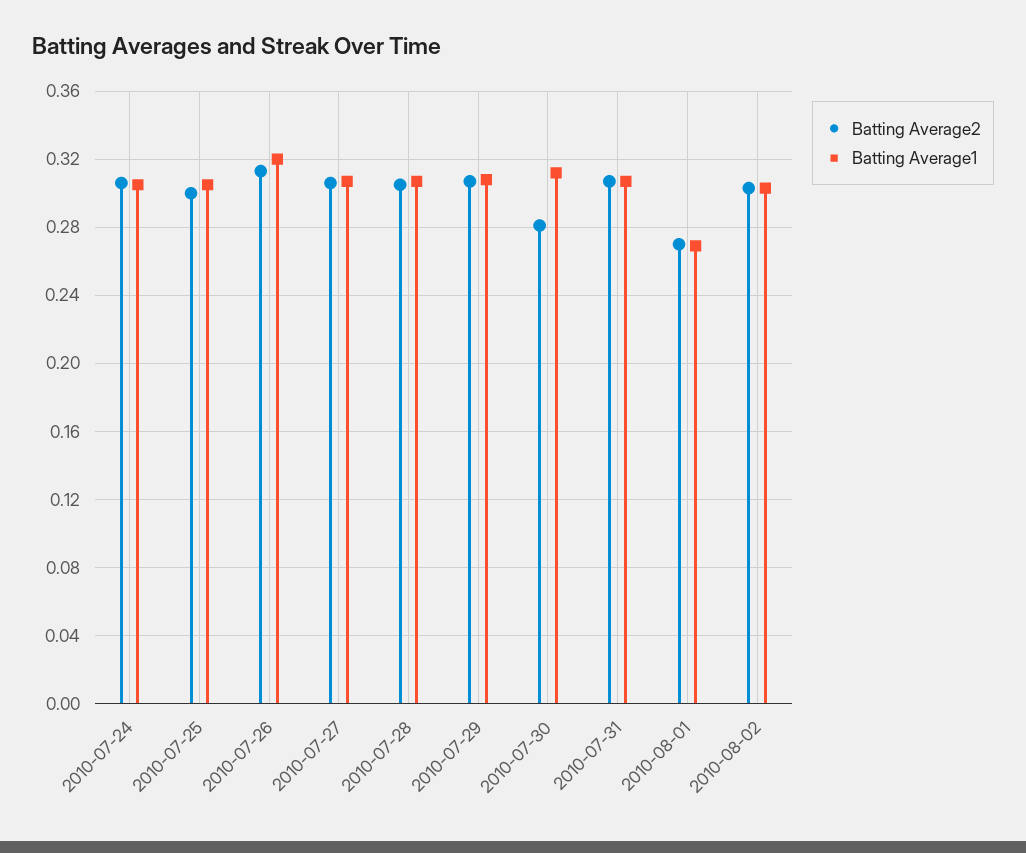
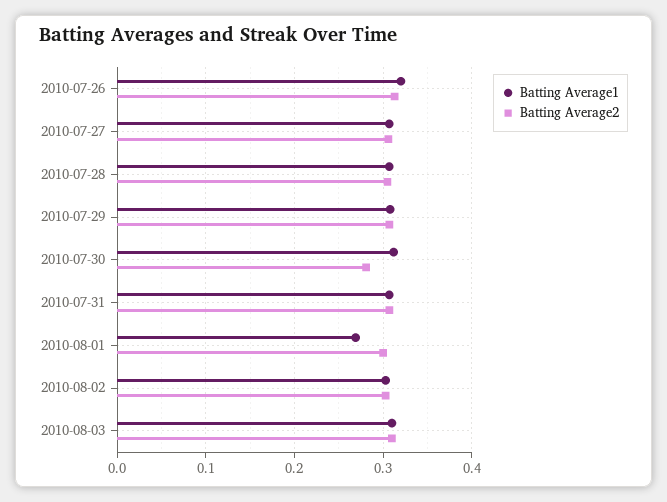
Batting Average2, 2010-07-24: 0.305 -> none
Batting Average1, 2010-07-24: 0.305 -> none
Batting Average2, 2010-07-25: 0.3 -> none
Batting Average1, 2010-07-25: 0.305 -> none
Batting Average2, 2010-08-01: 0.27 -> 0.3
Batting Average1, 2010-08-03: none -> 0.31
Batting Average2, 2010-08-03: none -> 0.31

